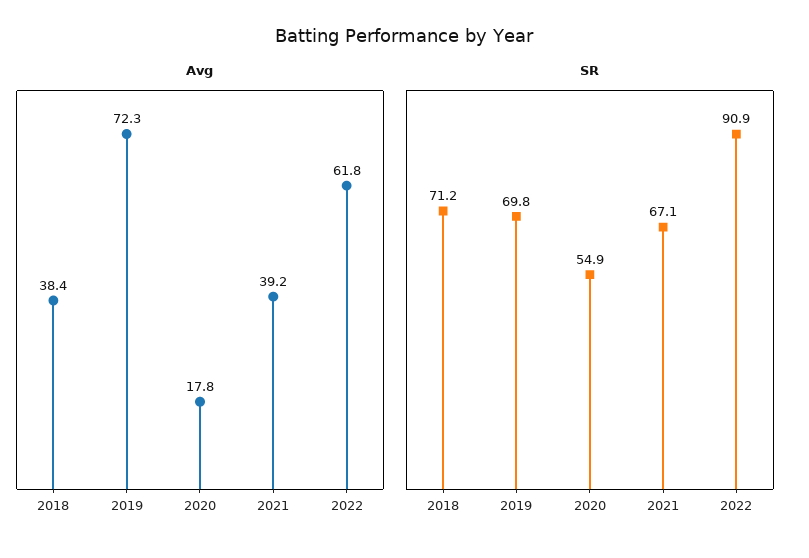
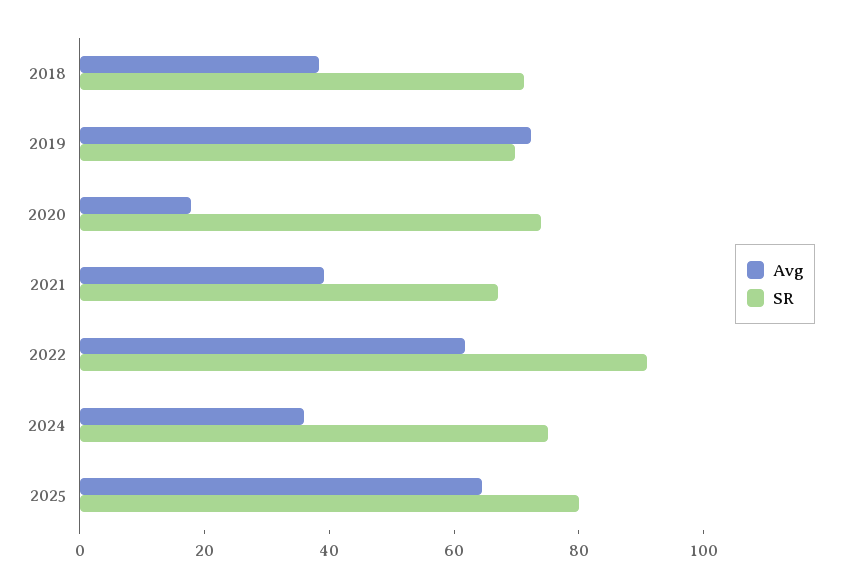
SR, 2020: 54.9 -> 75
Avg, 2024: none -> 35
SR, 2024: none -> 75
Avg, 2025: none -> 65
SR, 2025: none -> 80

